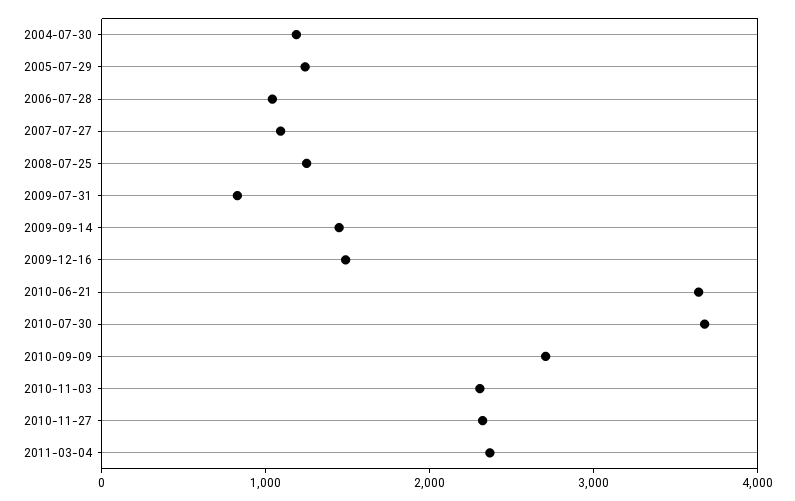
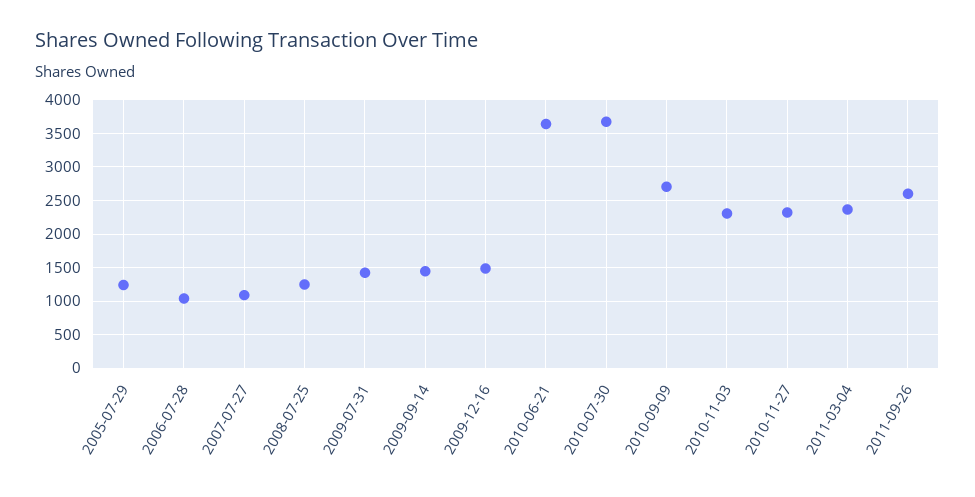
2004-07-30: 1200 -> none
2009-07-31: 800 -> 1400
2011-09-26: none -> 2600

